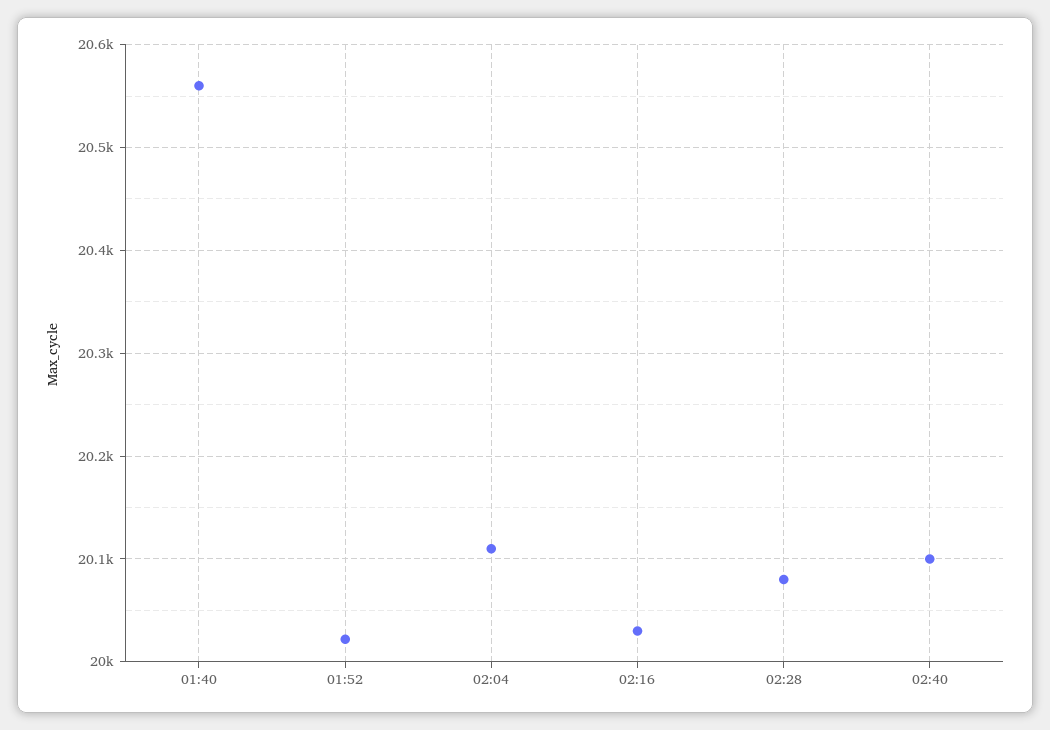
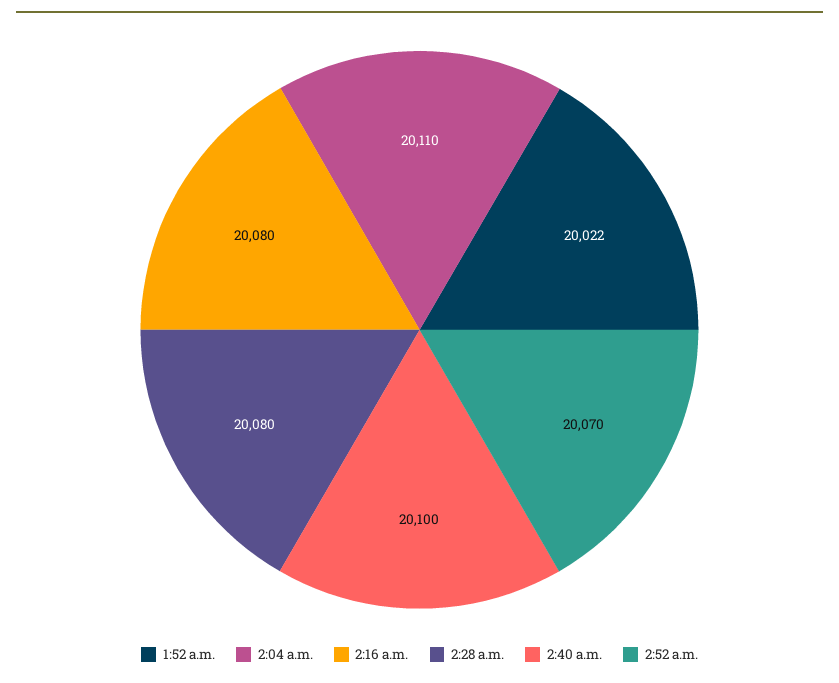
01:40: 20560 -> none
02:16: 20030 -> 20080
2:52 a.m.: none -> 20070

